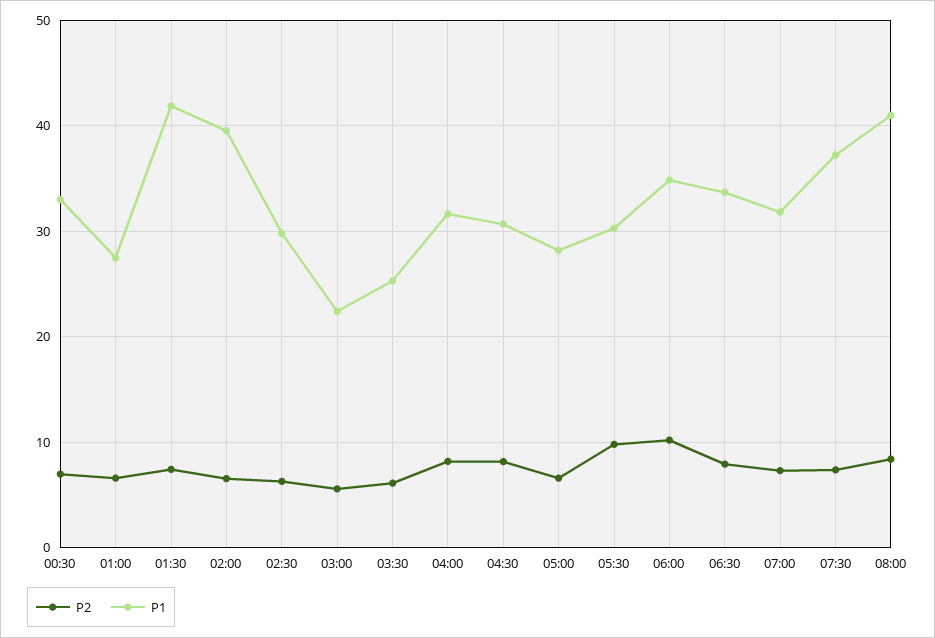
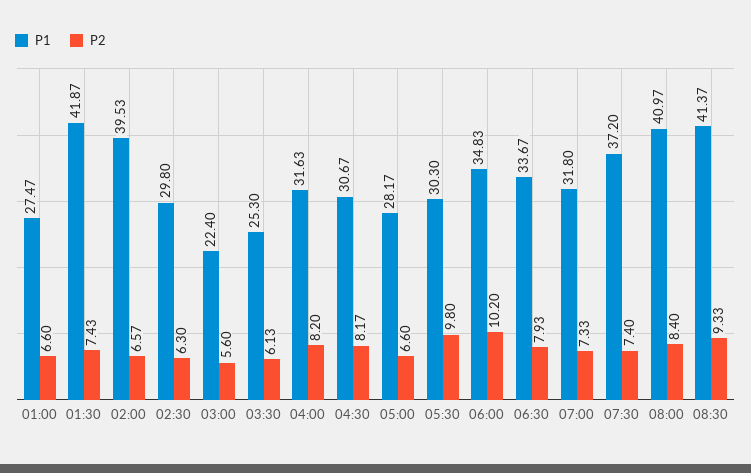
P2, 00:30: 7 -> none
P1, 00:30: 33 -> none
P1, 08:30: none -> 41.37
P2, 08:30: none -> 9.33

